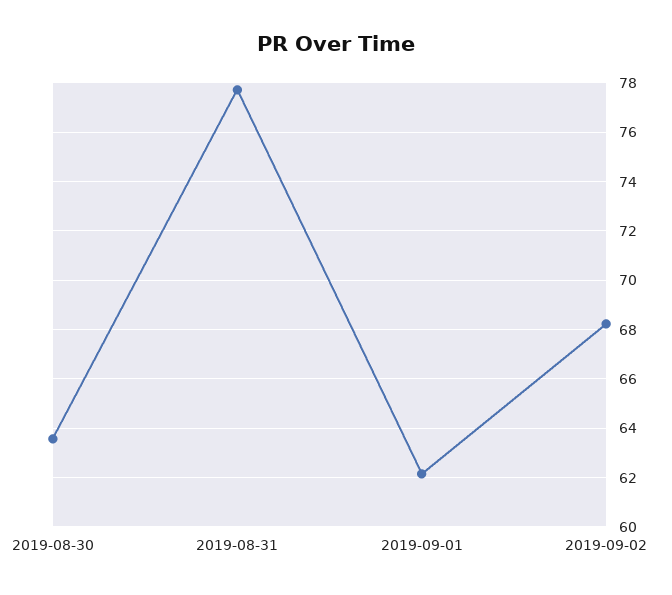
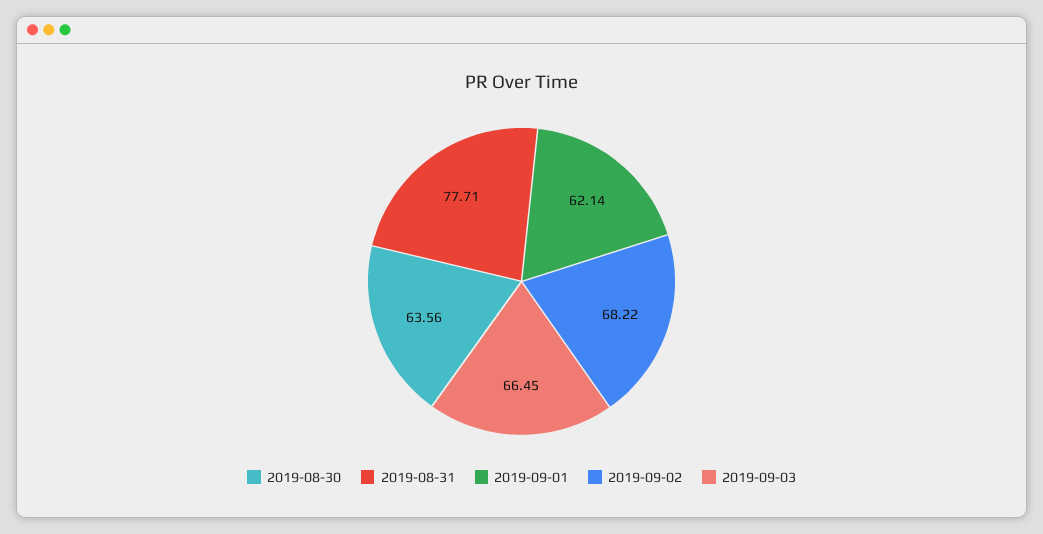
2019-09-03: none -> 66.45

